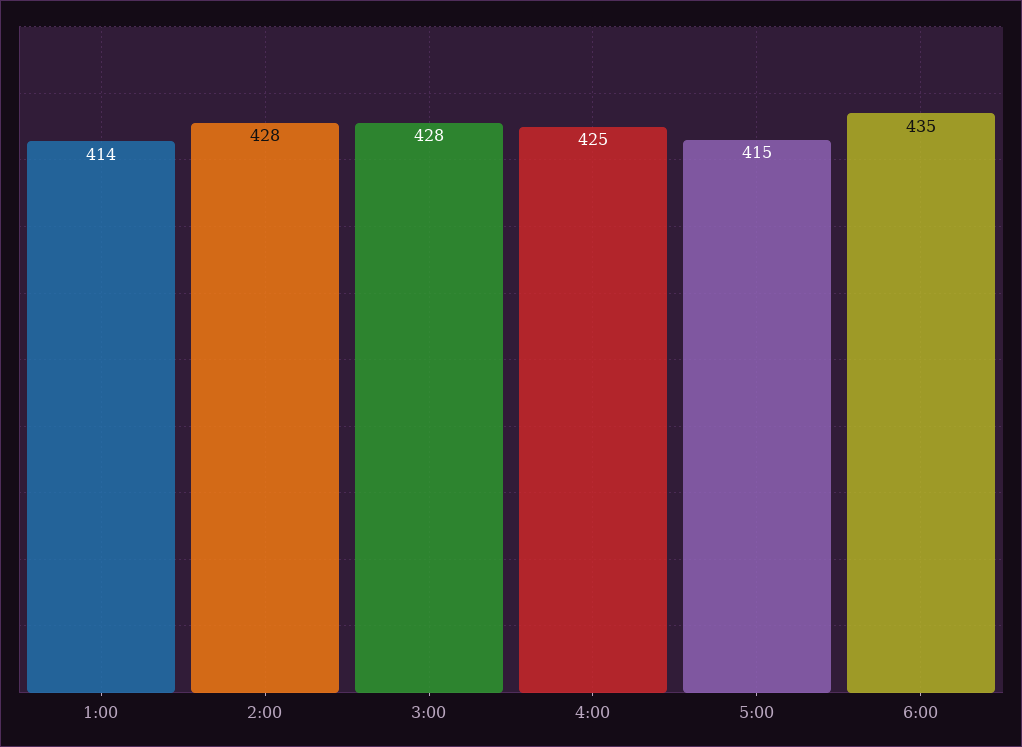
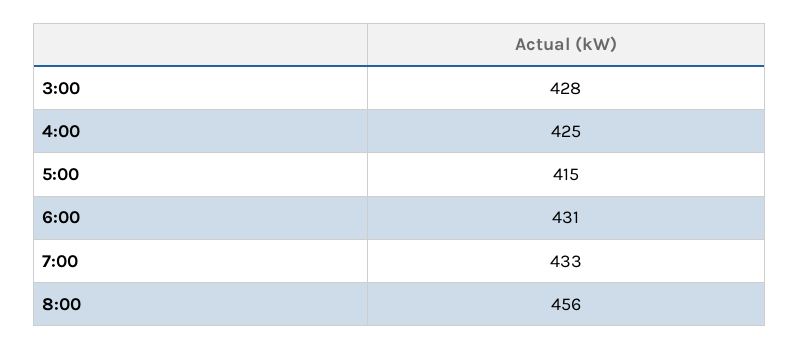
1:00: 414 -> none
2:00: 428 -> none
6:00: 435 -> 431
7:00: none -> 433
8:00: none -> 456

